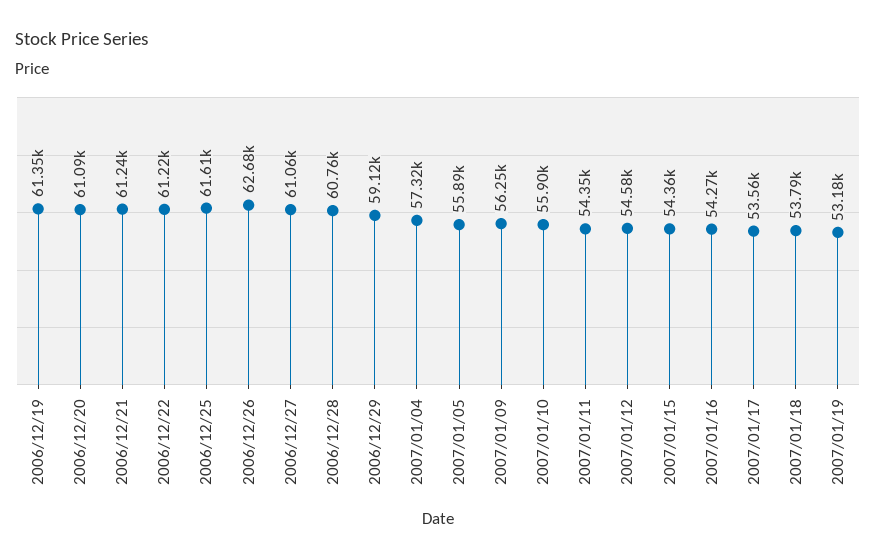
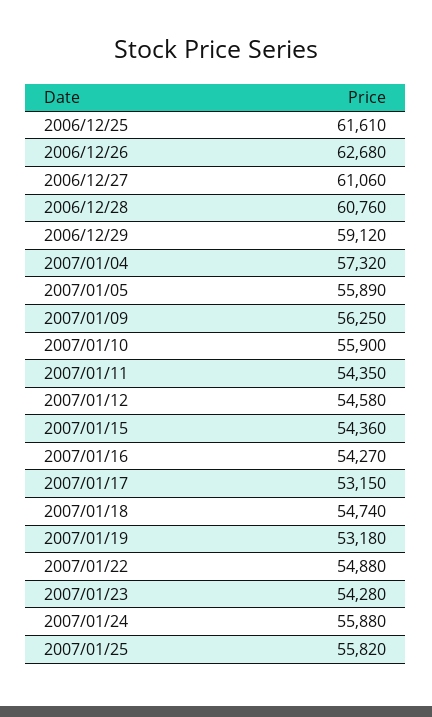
2006/12/19: 61350 -> none
2006/12/20: 61090 -> none
2006/12/21: 61240 -> none
2006/12/22: 61220 -> none
2007/01/17: 53560 -> 53150
2007/01/18: 53790 -> 54740
2007/01/22: none -> 54880
2007/01/23: none -> 54280
2007/01/24: none -> 55880
2007/01/25: none -> 55820

